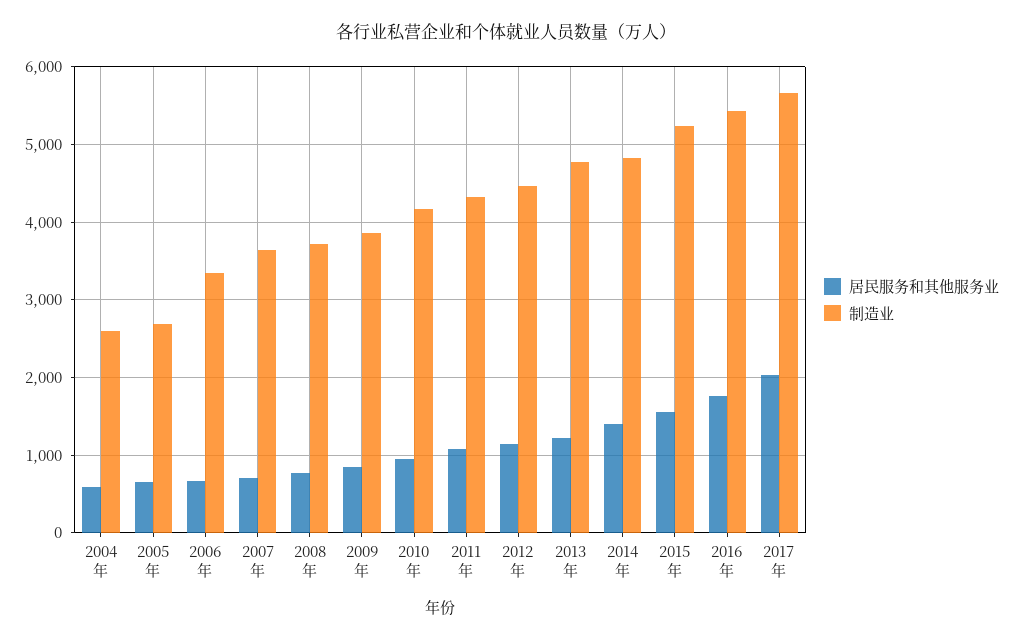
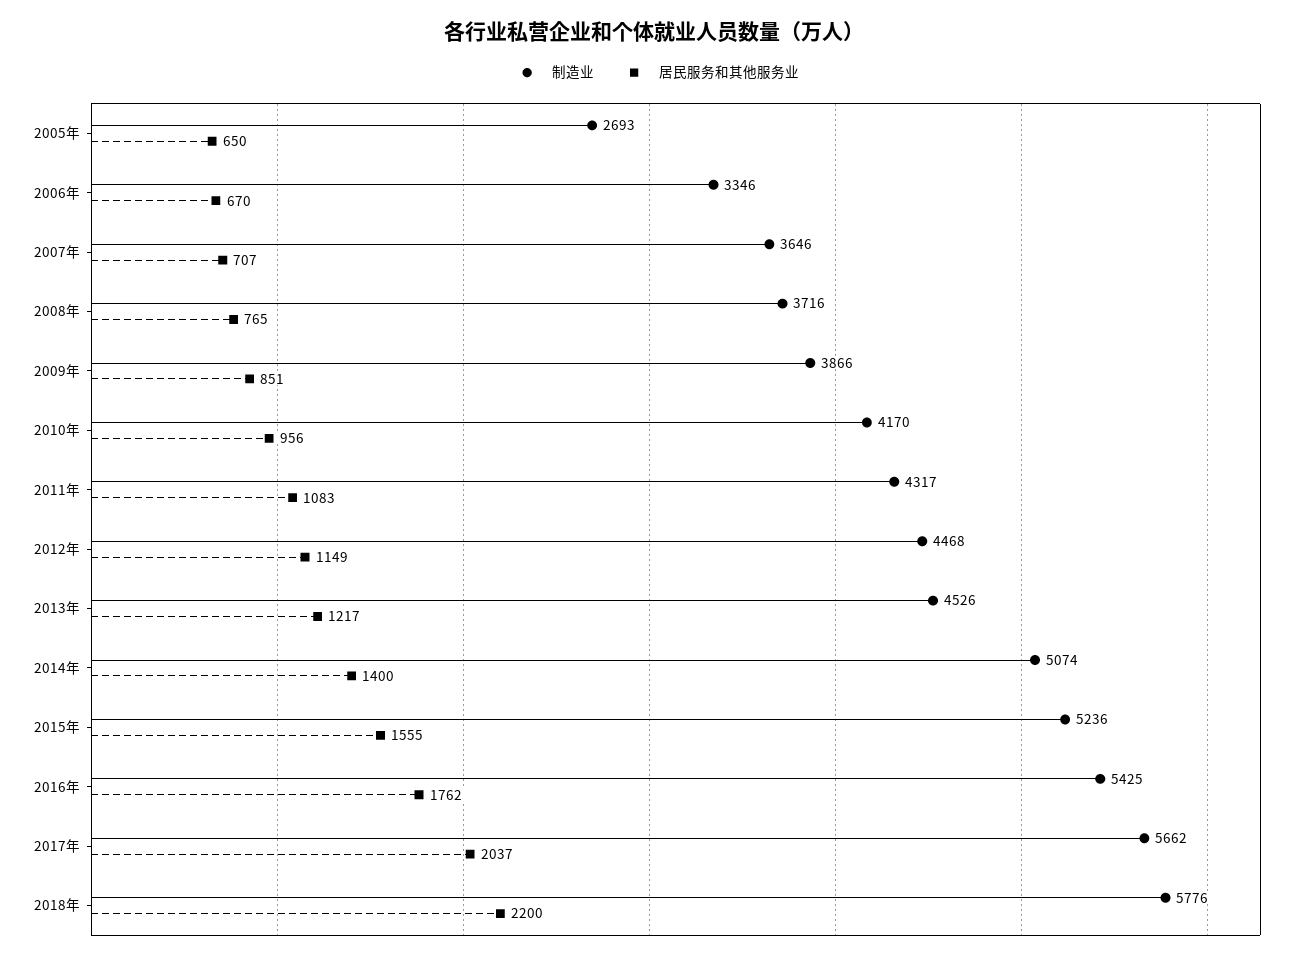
居民服务和其他服务业, 2004年: 600 -> none
制造业, 2004年: 2600 -> none
制造业, 2013年: 4800 -> 4526
制造业, 2014年: 4800 -> 5074
制造业, 2018年: none -> 5776
居民服务和其他服务业, 2018年: none -> 2200

